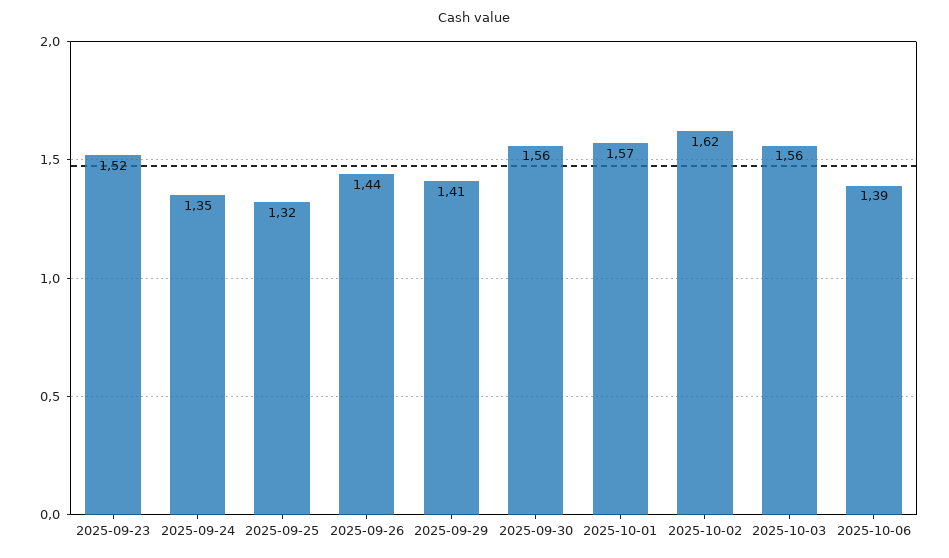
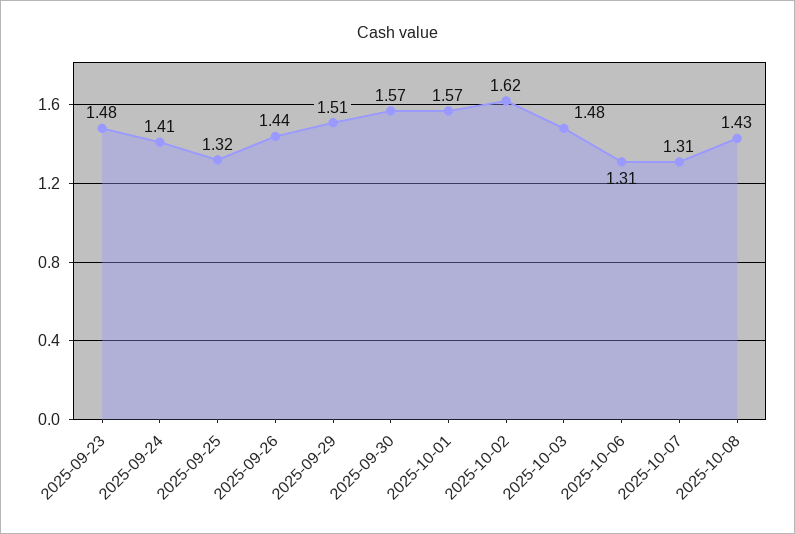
2025-09-23: 1.52 -> 1.48
2025-09-24: 1.35 -> 1.41
2025-09-29: 1.41 -> 1.51
2025-09-30: 1.56 -> 1.57
2025-10-03: 1.56 -> 1.48
2025-10-06: 1.39 -> 1.31
2025-10-07: none -> 1.31
2025-10-08: none -> 1.43

